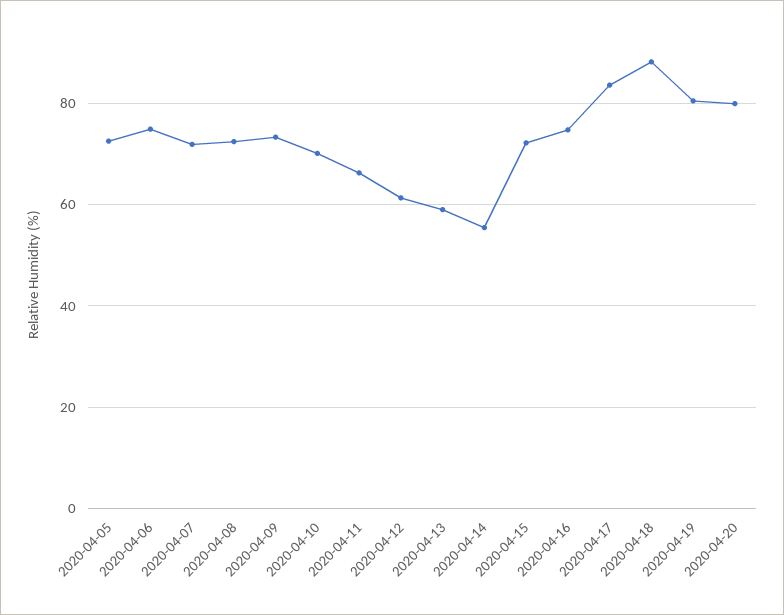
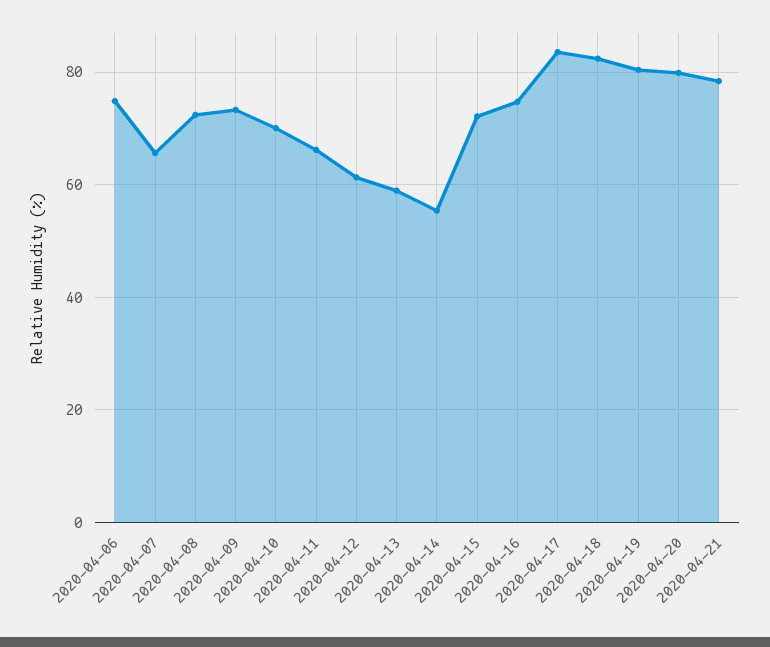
2020-04-05: 72 -> none
2020-04-07: 72 -> 66
2020-04-18: 88 -> 82
2020-04-21: none -> 78

